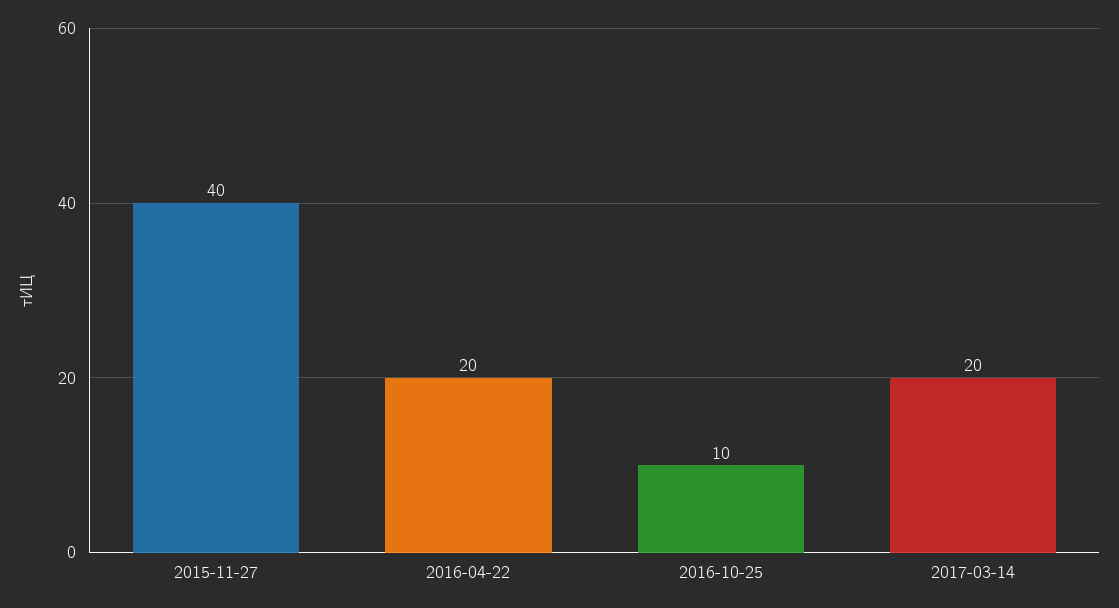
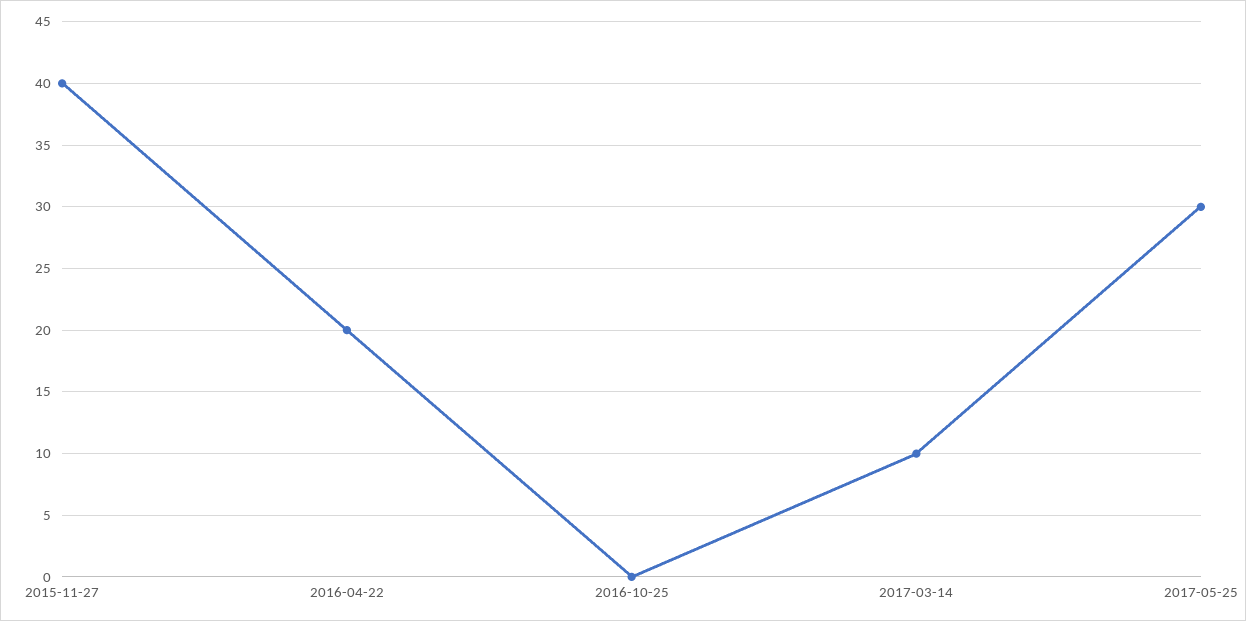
2016-10-25: 10 -> 0
2017-03-14: 20 -> 10
2017-05-25: none -> 30

